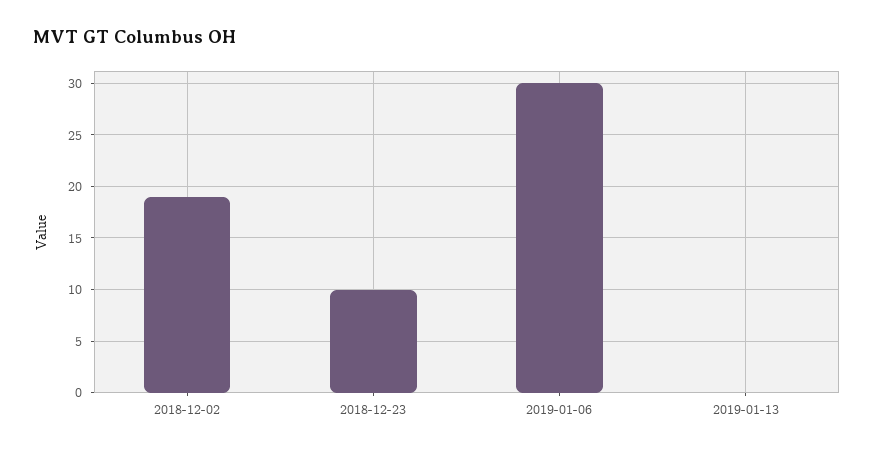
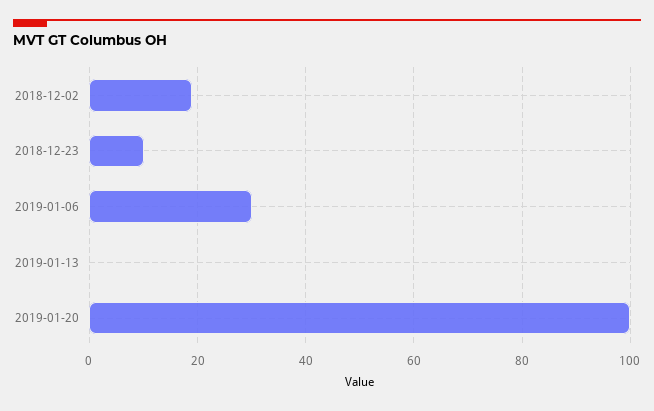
2019-01-20: none -> 100

